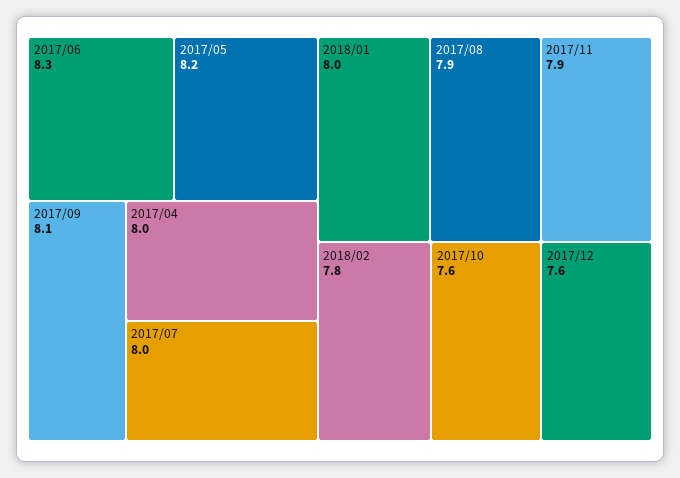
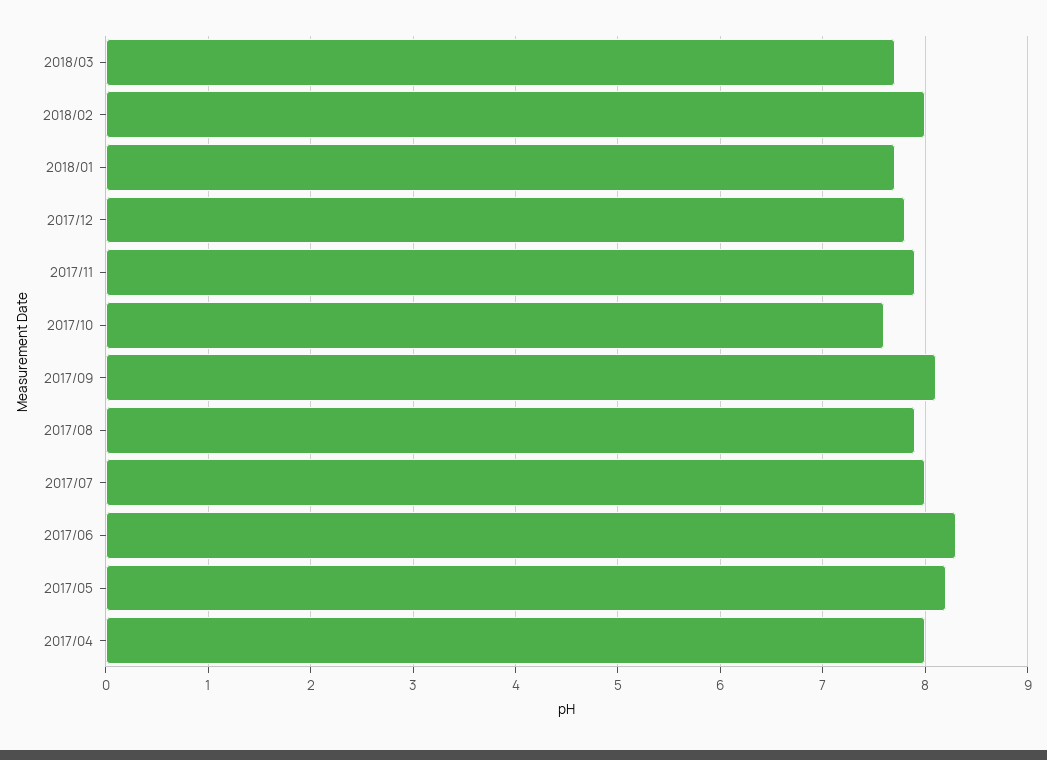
2018/01: 8 -> 7.7
2018/02: 7.8 -> 8
2017/12: 7.6 -> 7.8
2018/03: none -> 7.7

